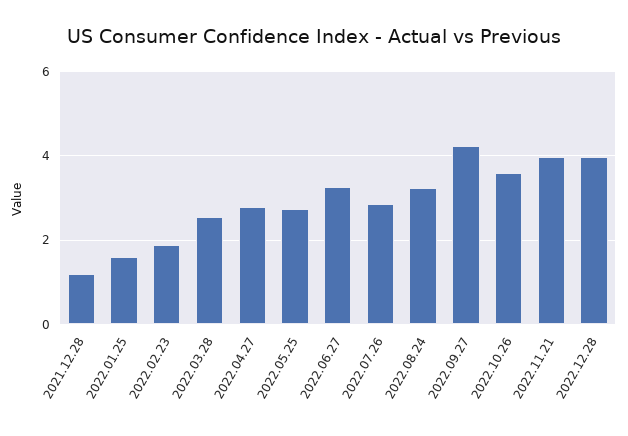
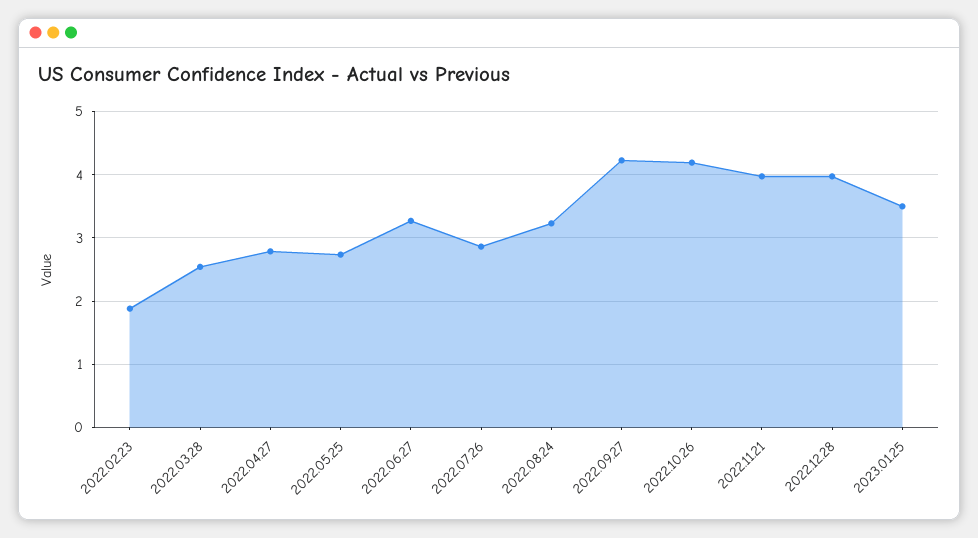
2021.12.28: 1.2 -> none
2022.01.25: 1.6 -> none
2022.10.26: 3.6 -> 4.2
2023.01.25: none -> 3.5

